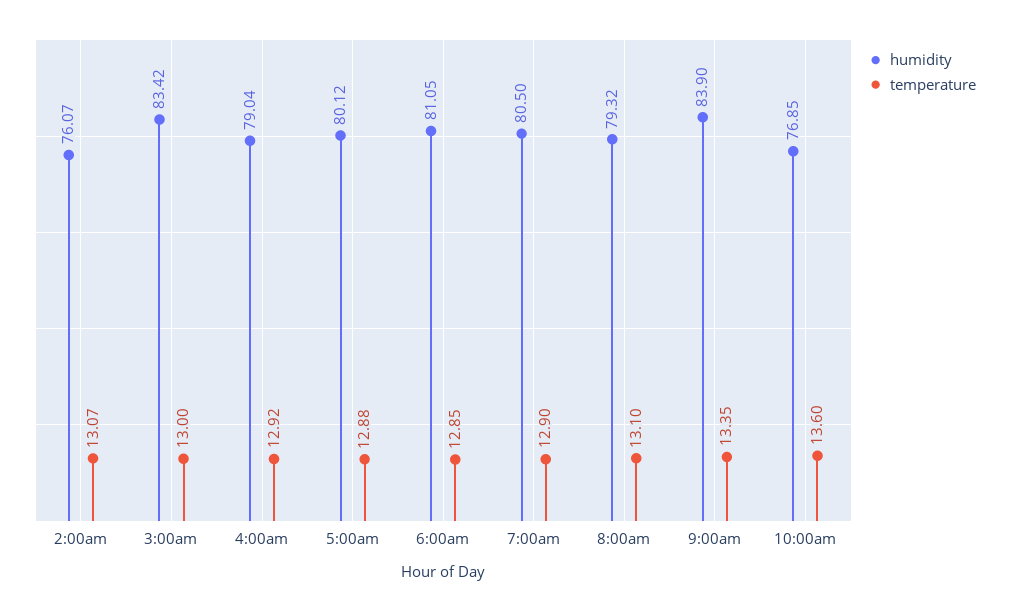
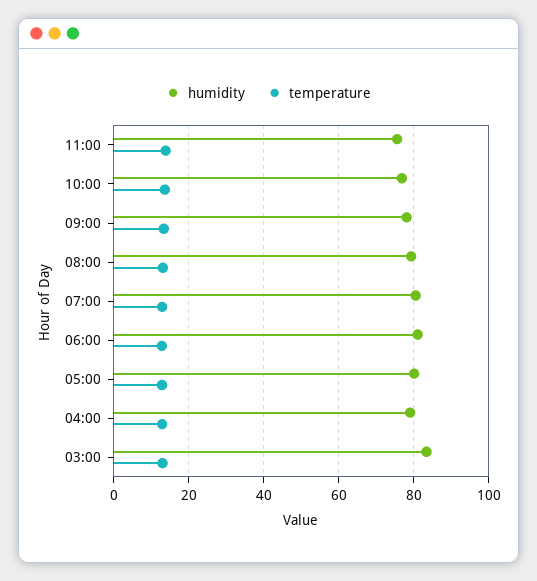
humidity, 2:00am: 76.07 -> none
temperature, 2:00am: 13.07 -> none
humidity, 9:00am: 83.9 -> 78
humidity, 11:00: none -> 76
temperature, 11:00: none -> 14

